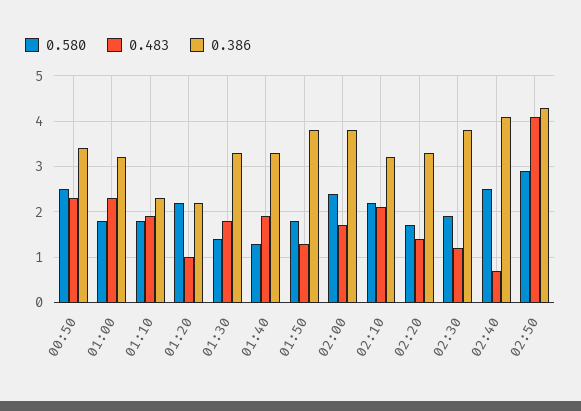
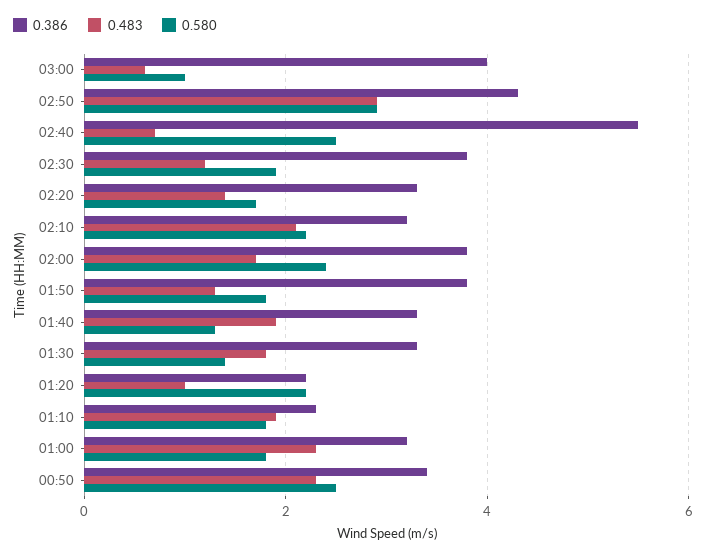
0.386, 02:40: 4 -> 5.5
0.483, 02:50: 4 -> 3
0.386, 03:00: none -> 4
0.483, 03:00: none -> 0.5
0.580, 03:00: none -> 1

